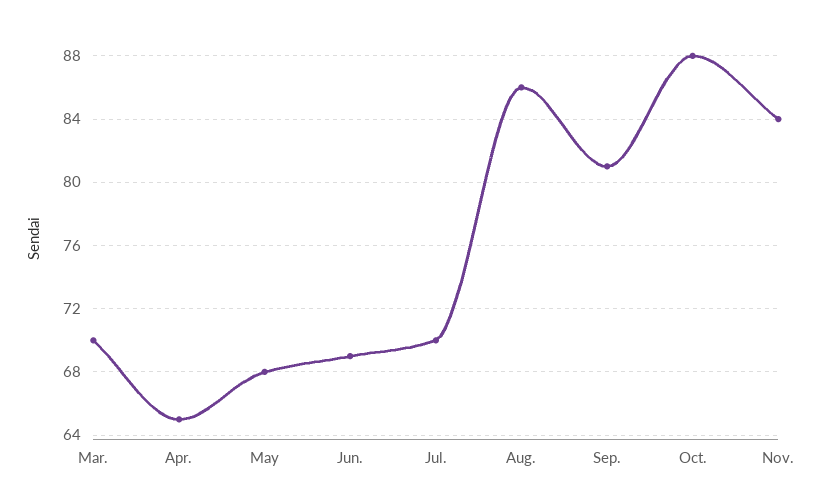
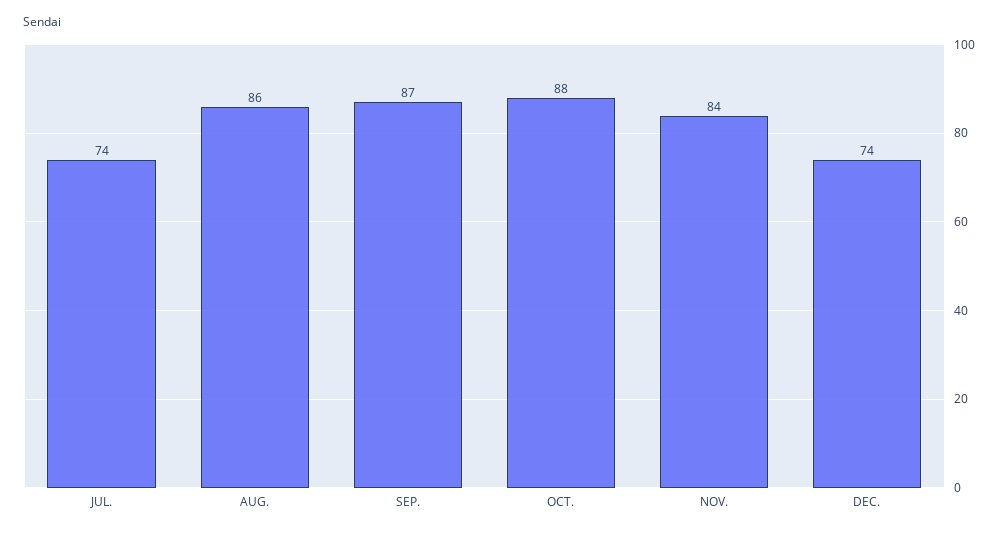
Mar.: 70 -> none
Apr.: 65 -> none
May: 68 -> none
Jun.: 69 -> none
Jul.: 70 -> 74
Sep.: 81 -> 87
DEC.: none -> 74

